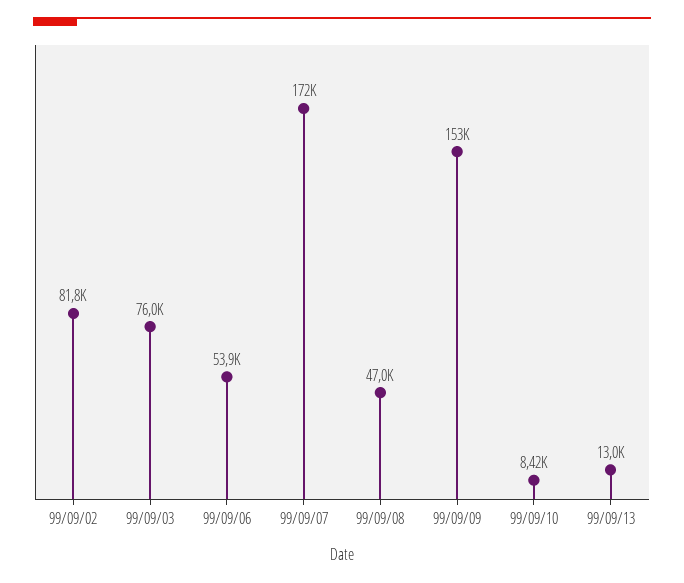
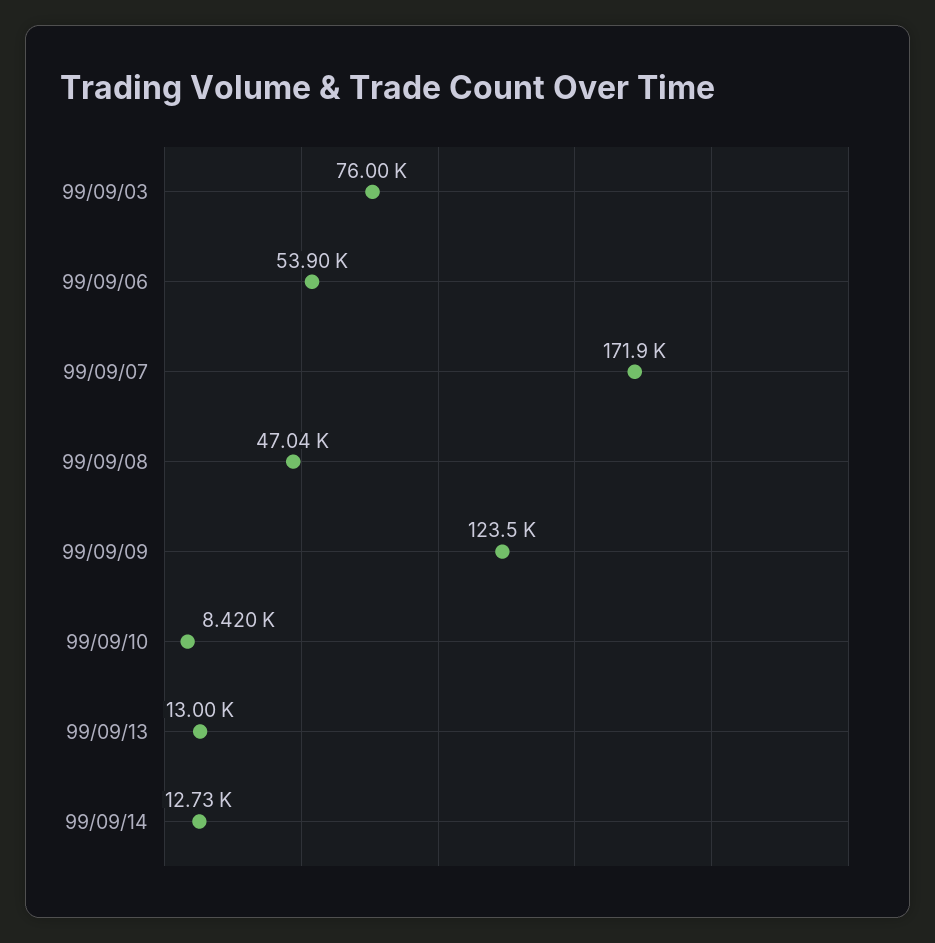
99/09/02: 81800 -> none
99/09/09: 153000 -> 123500
99/09/14: none -> 12730

